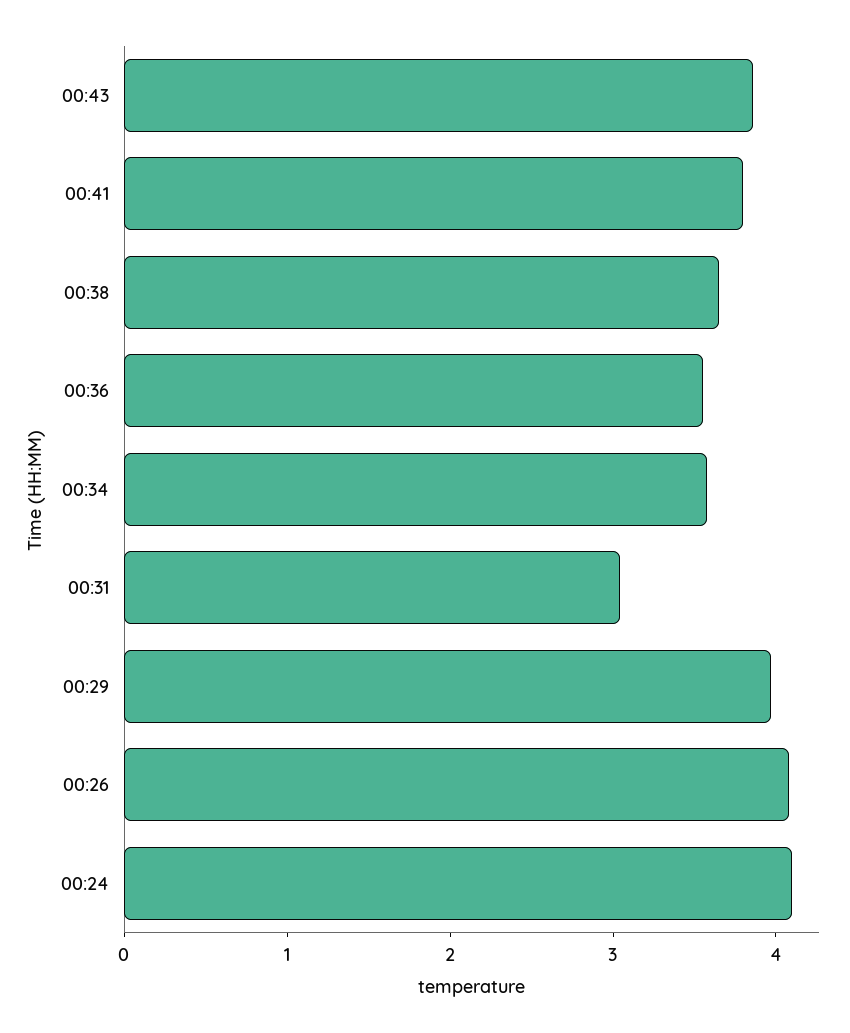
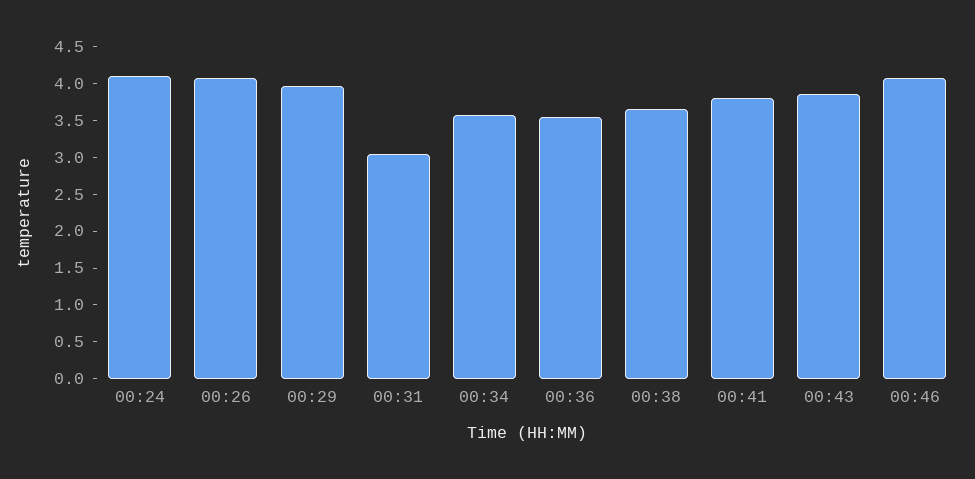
00:46: none -> 4

